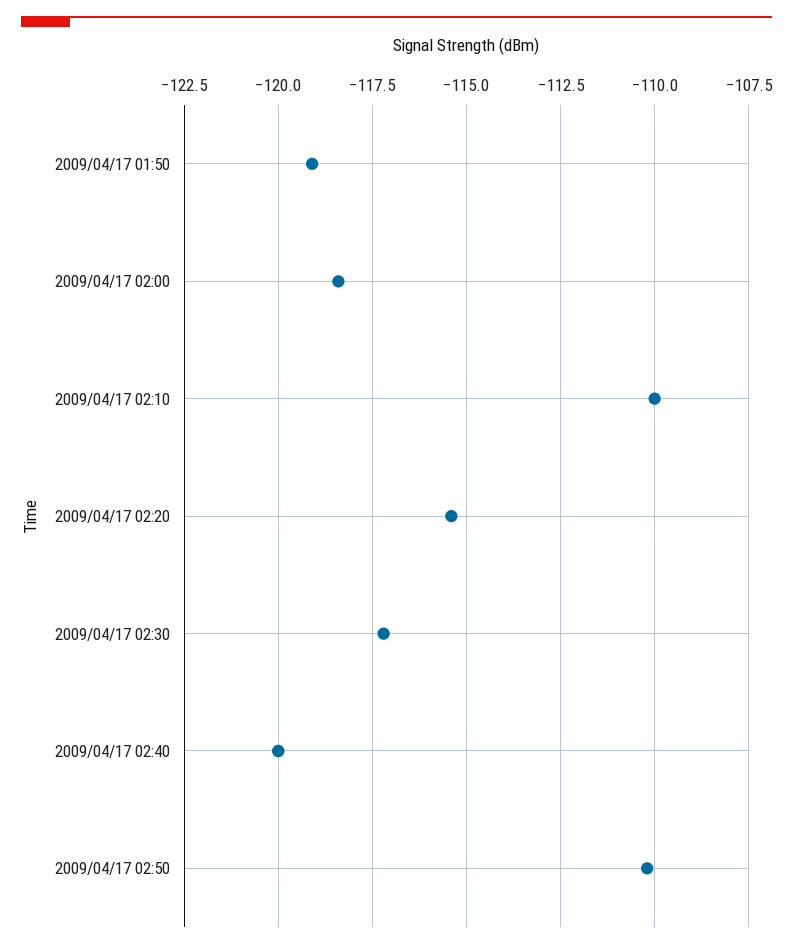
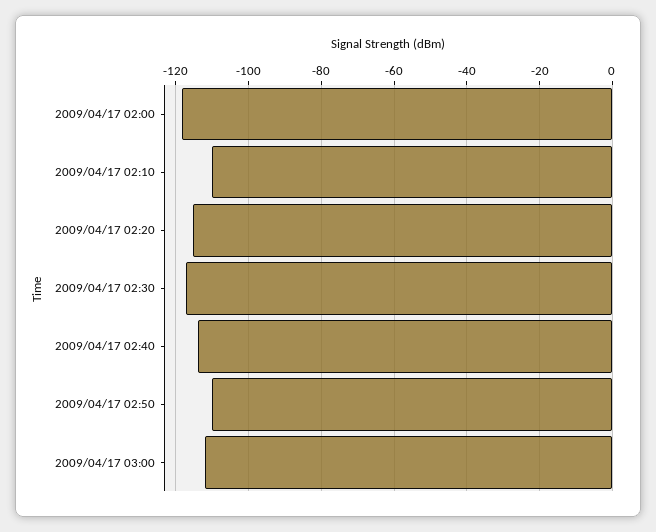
2009/04/17 01:50: -119 -> none
2009/04/17 02:40: -120 -> -114
2009/04/17 03:00: none -> -112

